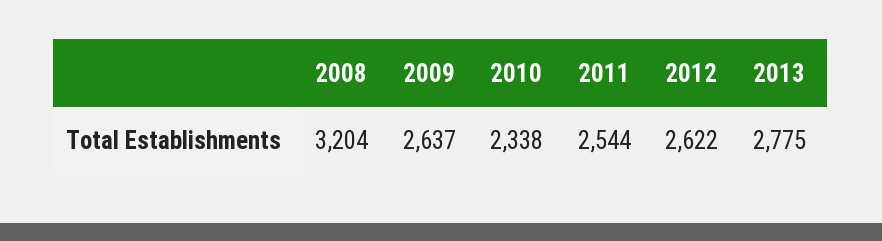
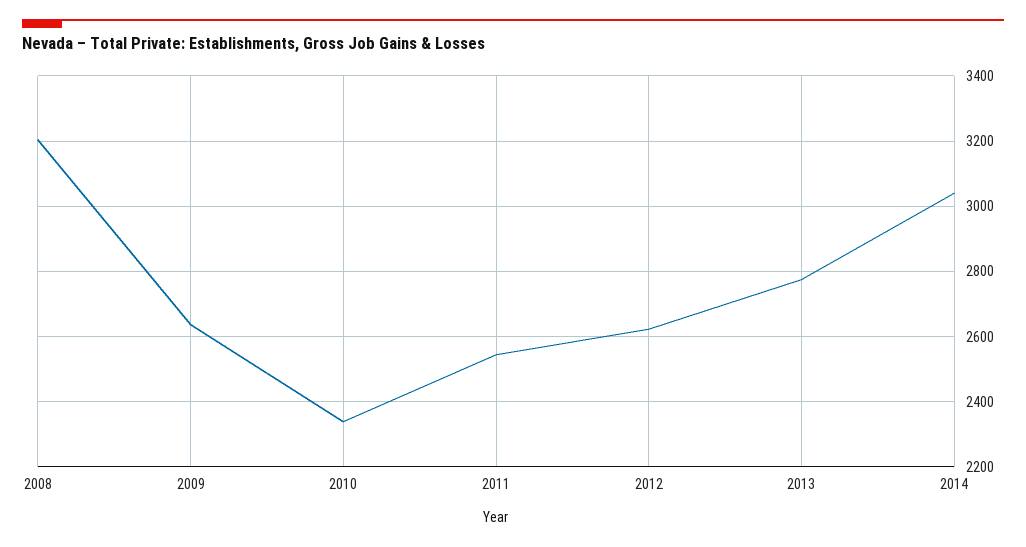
2014: none -> 3040

